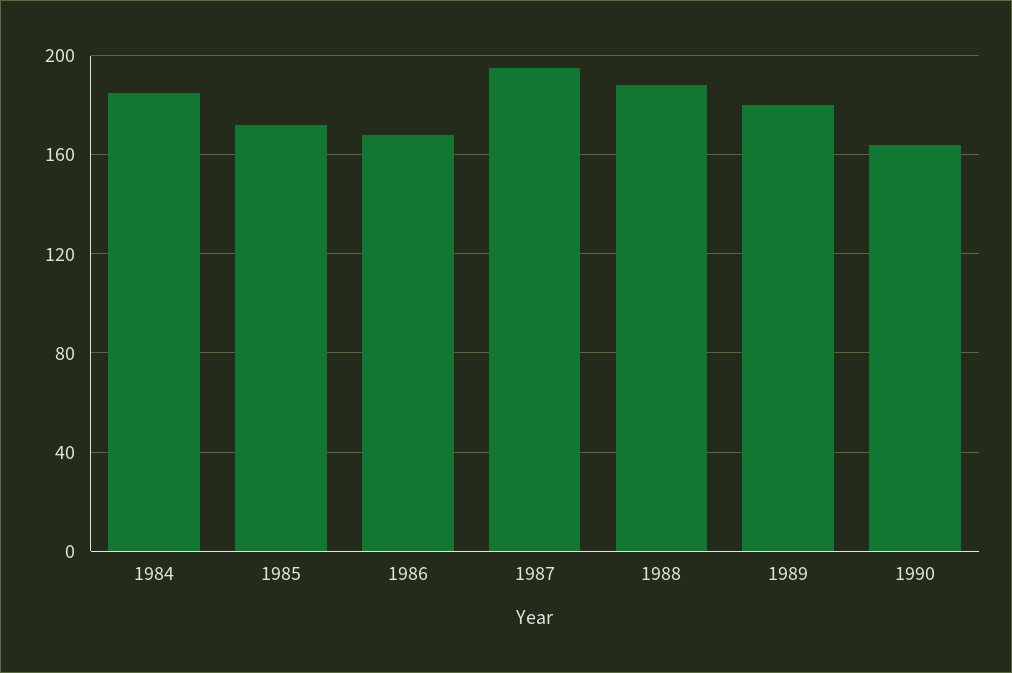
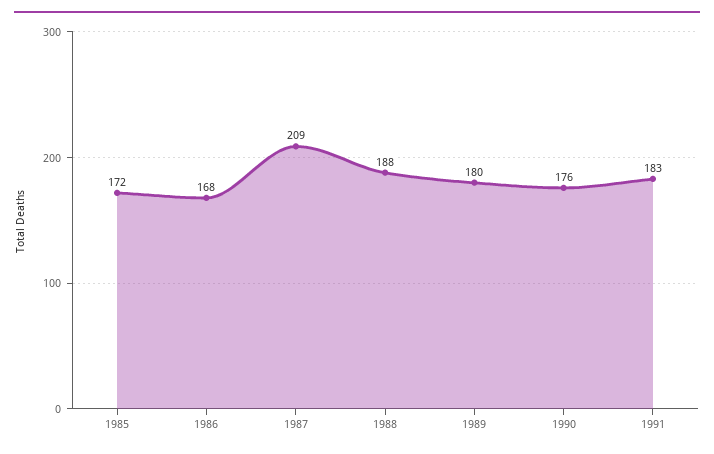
1984: 185 -> none
1987: 195 -> 209
1990: 165 -> 176
1991: none -> 183

